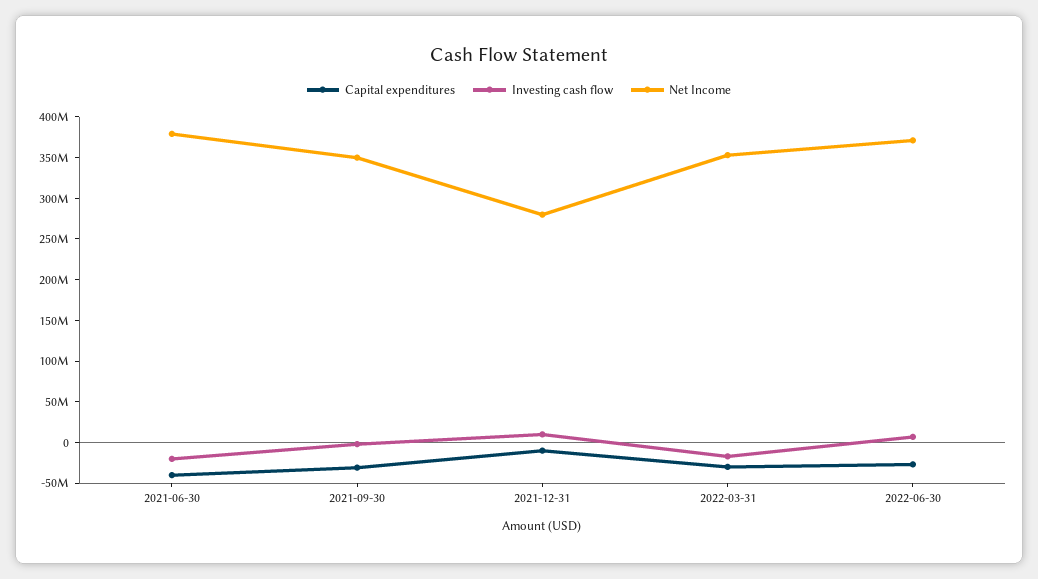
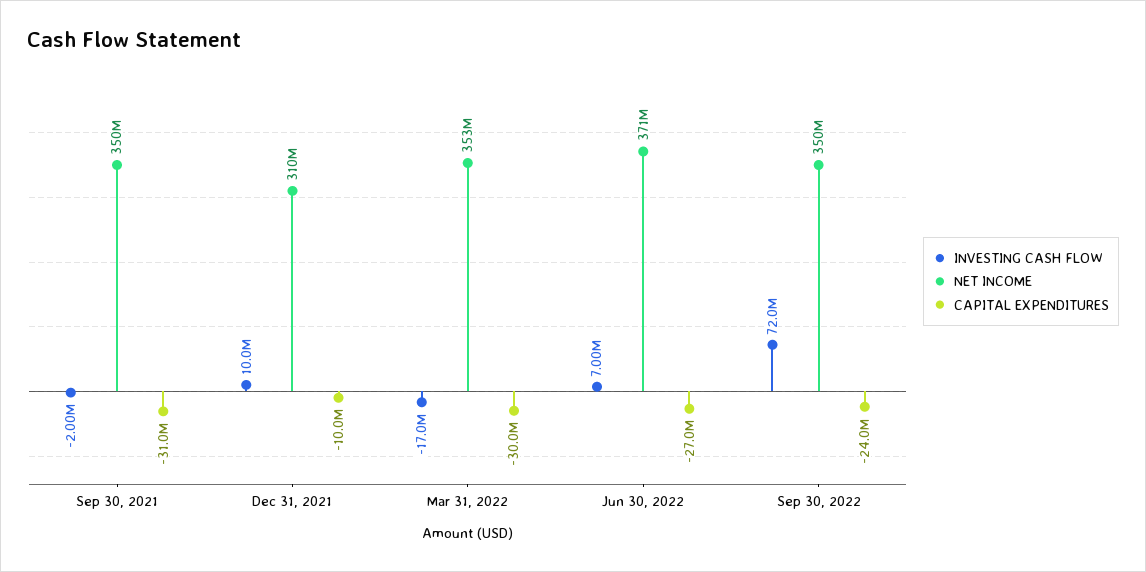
Capital expenditures, 2021-06-30: -40000000 -> none
Investing cash flow, 2021-06-30: -20000000 -> none
Net Income, 2021-06-30: 380000000 -> none
Net Income, 2021-12-31: 280000000 -> 310000000
Investing cash flow, Sep 30, 2022: none -> 72000000
Net Income, Sep 30, 2022: none -> 350000000
Capital expenditures, Sep 30, 2022: none -> -24000000

